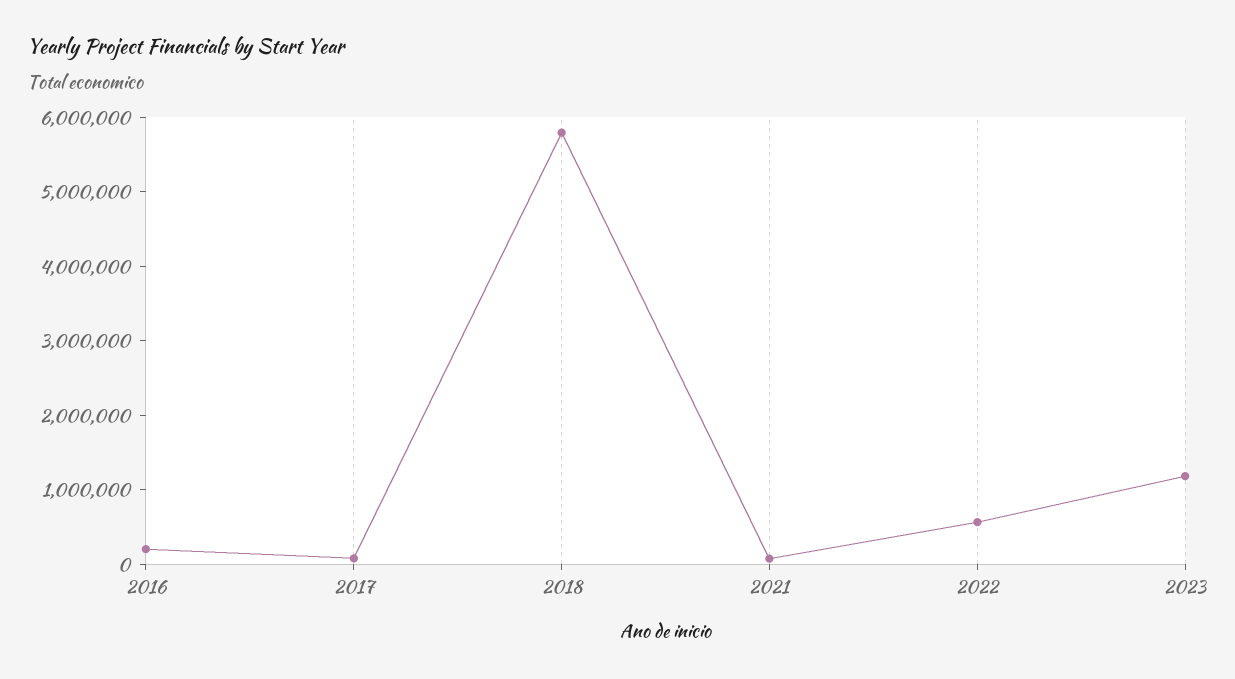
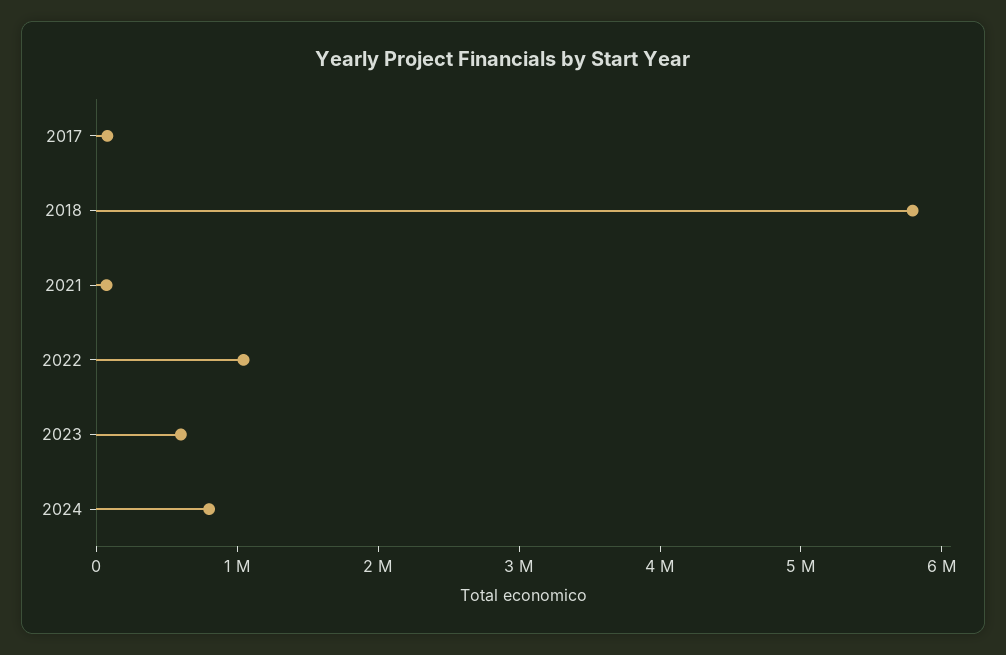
2016: 200000 -> none
2022: 600000 -> 1000000
2023: 1200000 -> 600000
2024: none -> 800000

